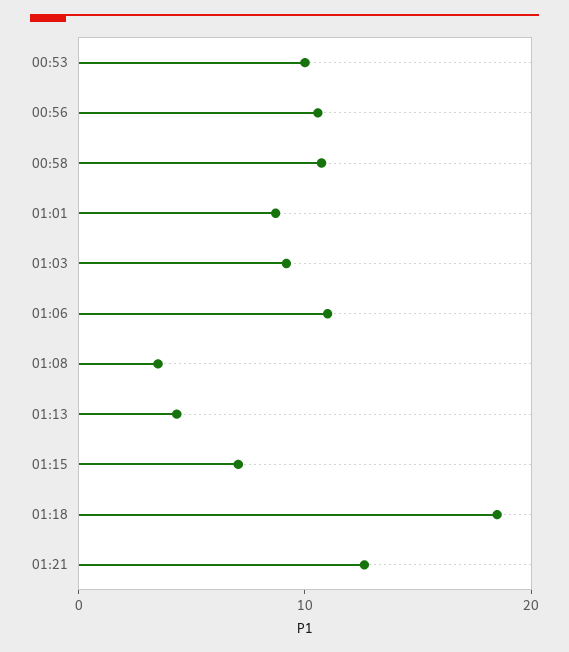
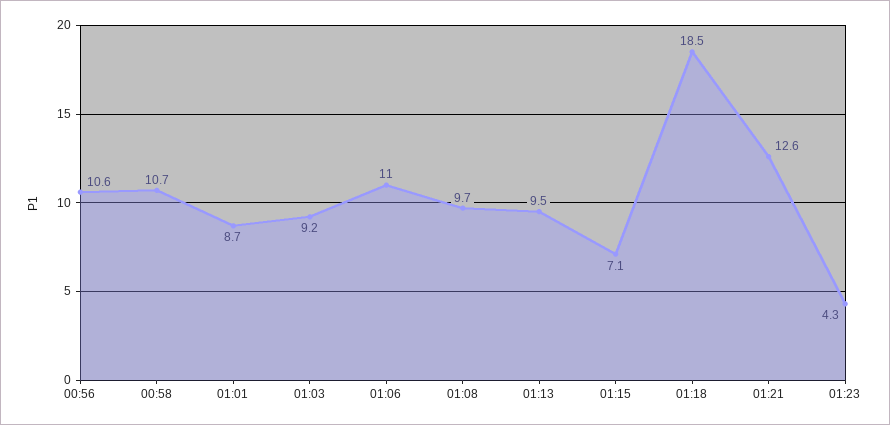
00:53: 10 -> none
01:08: 4 -> 9.7
01:13: 4 -> 9.5
01:23: none -> 4.3

